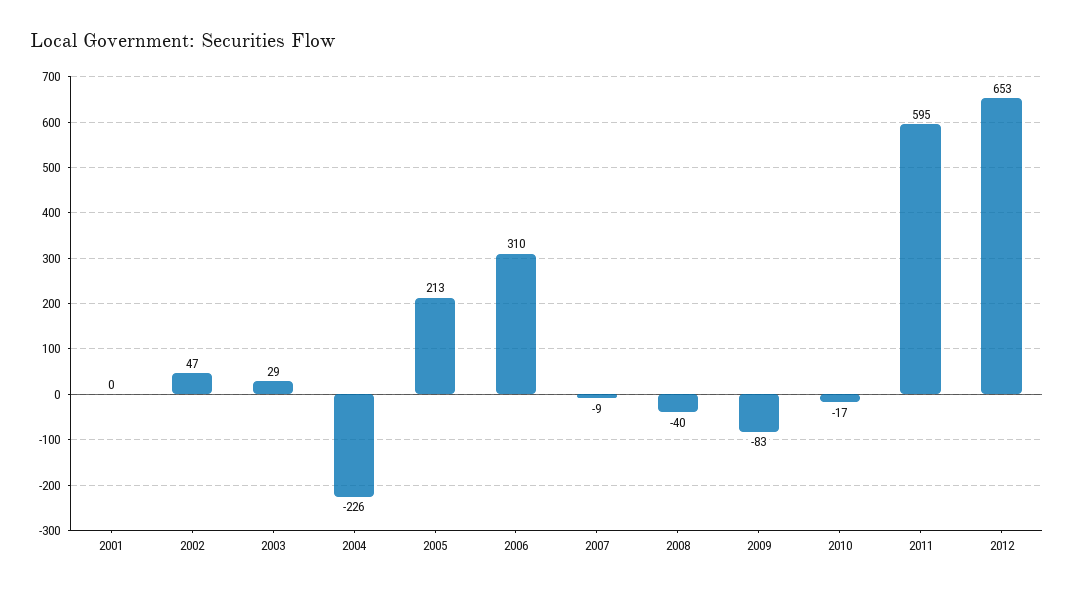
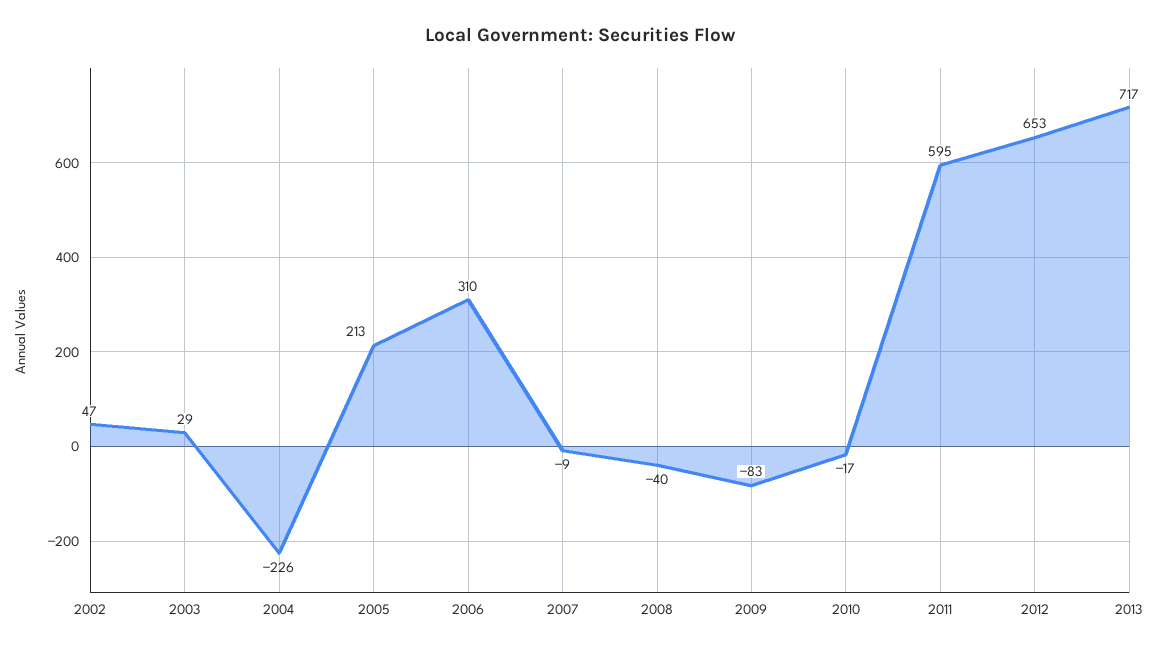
2001: 0 -> none
2013: none -> 717

